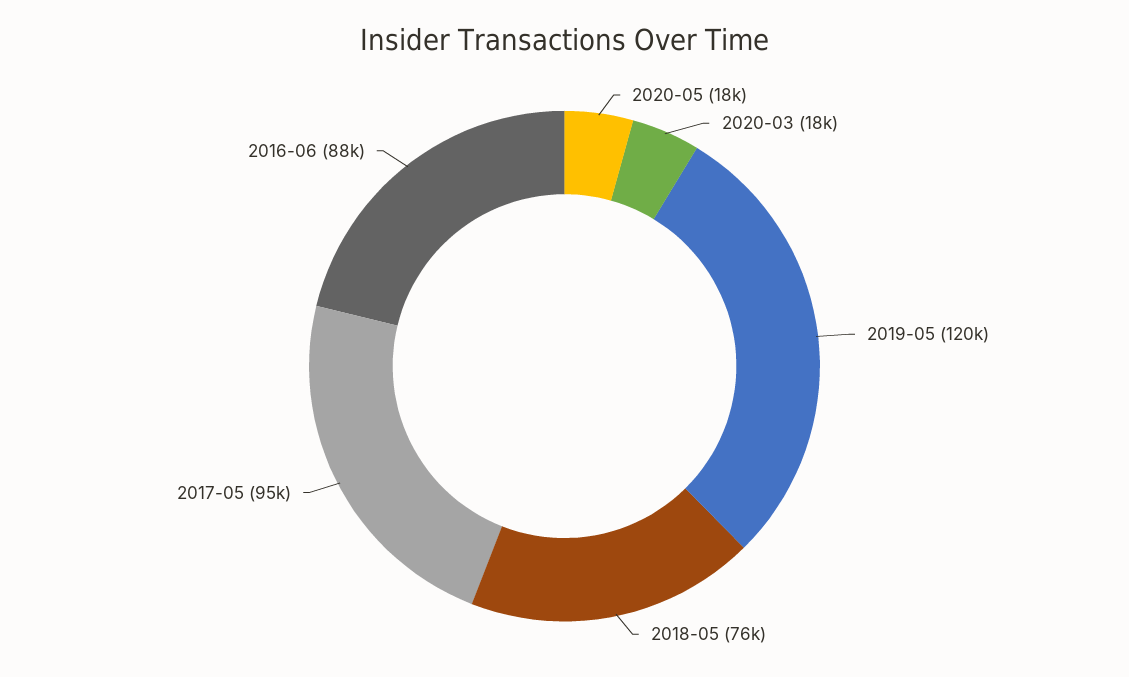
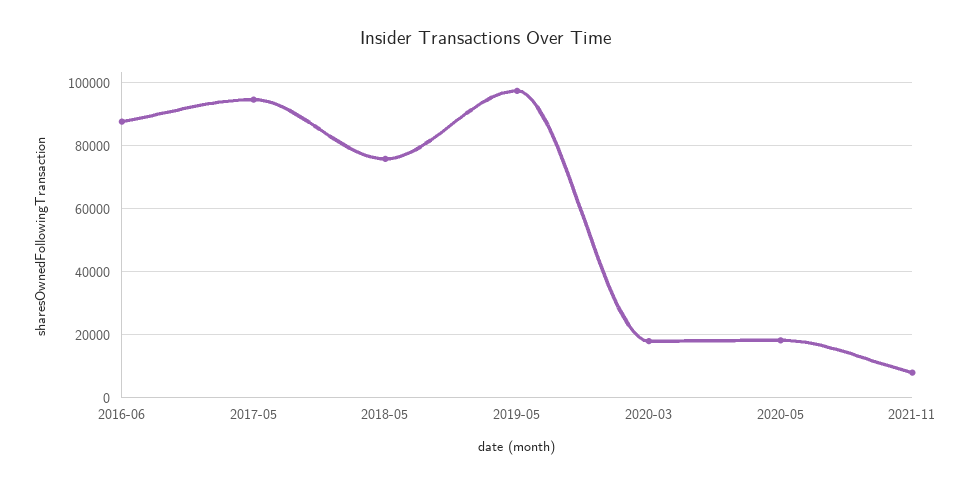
2019-05: 120000 -> 98000
2021-11: none -> 8000

